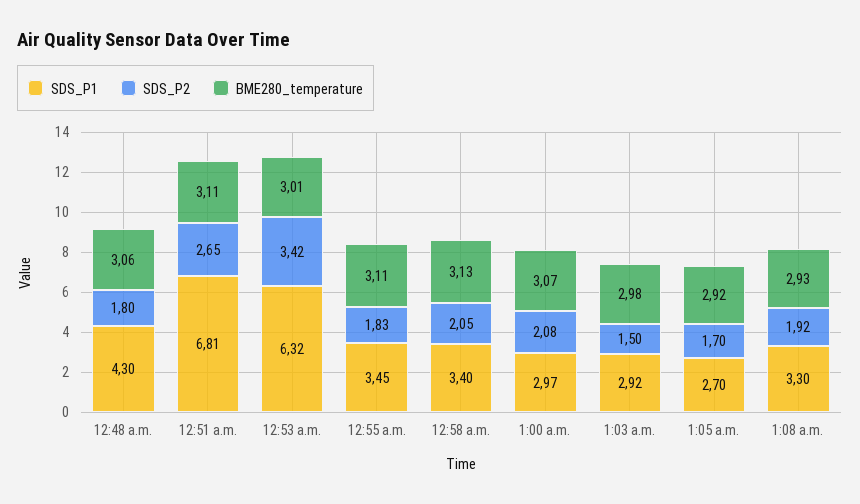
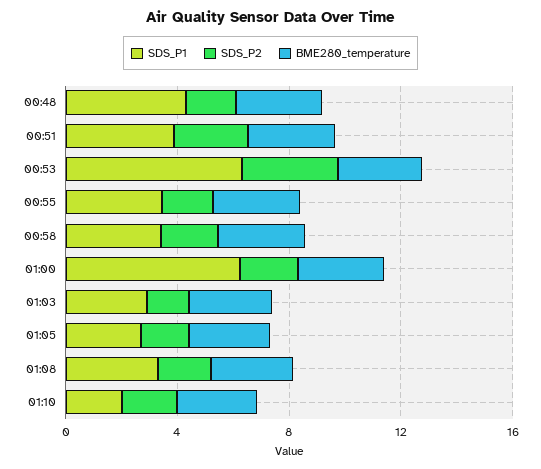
SDS_P1, 12:51 a.m.: 6.81 -> 4
SDS_P1, 1:00 a.m.: 2.97 -> 6
SDS_P1, 01:10: none -> 2
SDS_P2, 01:10: none -> 2
BME280_temperature, 01:10: none -> 3

